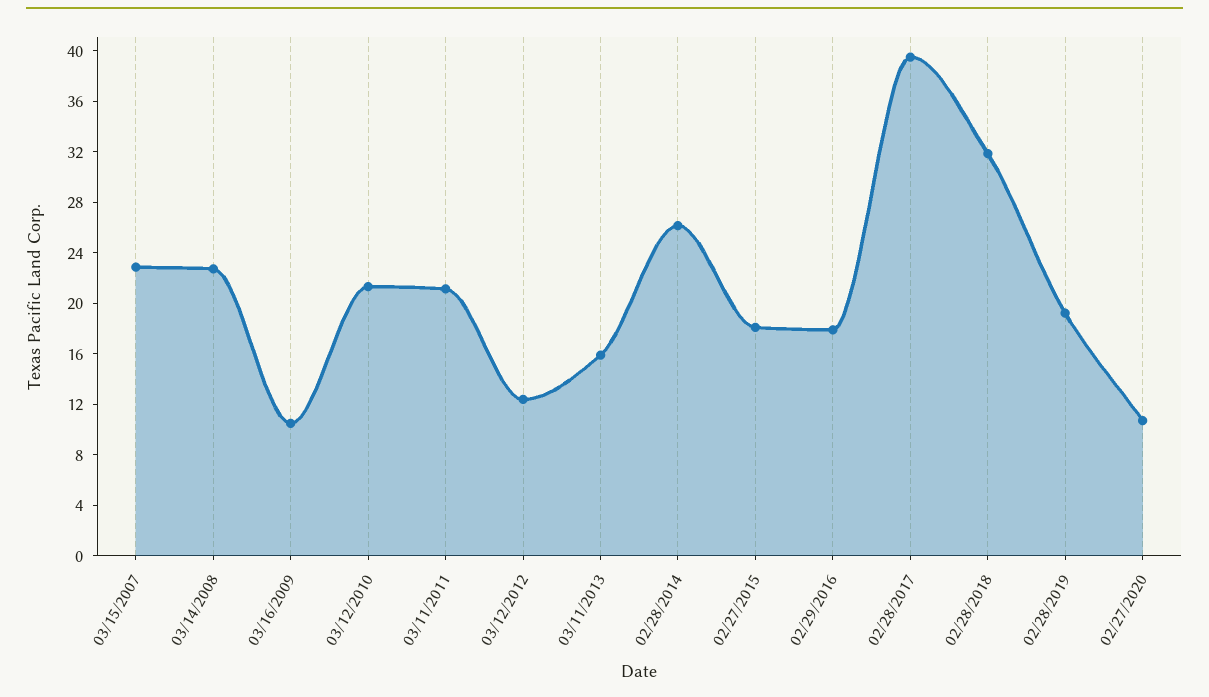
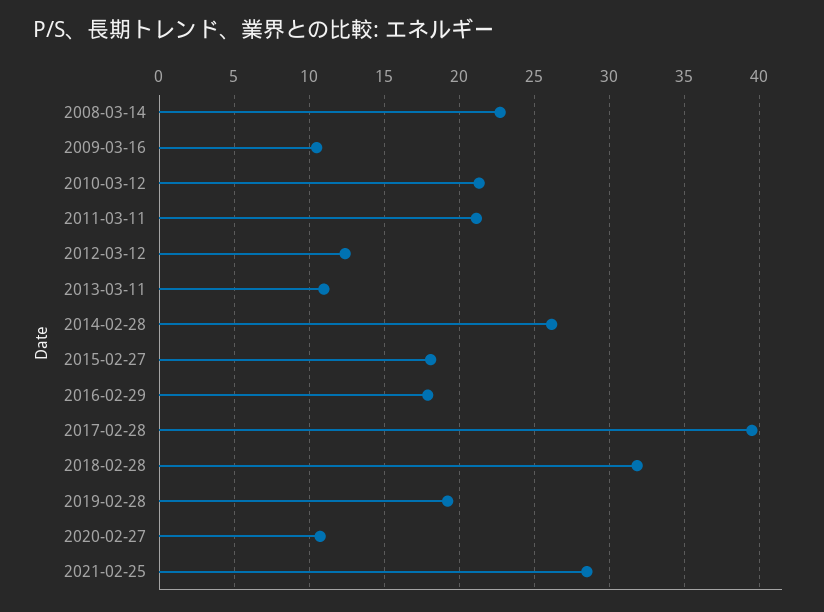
03/15/2007: 23 -> none
03/11/2013: 16 -> 11
2021-02-25: none -> 28.5

